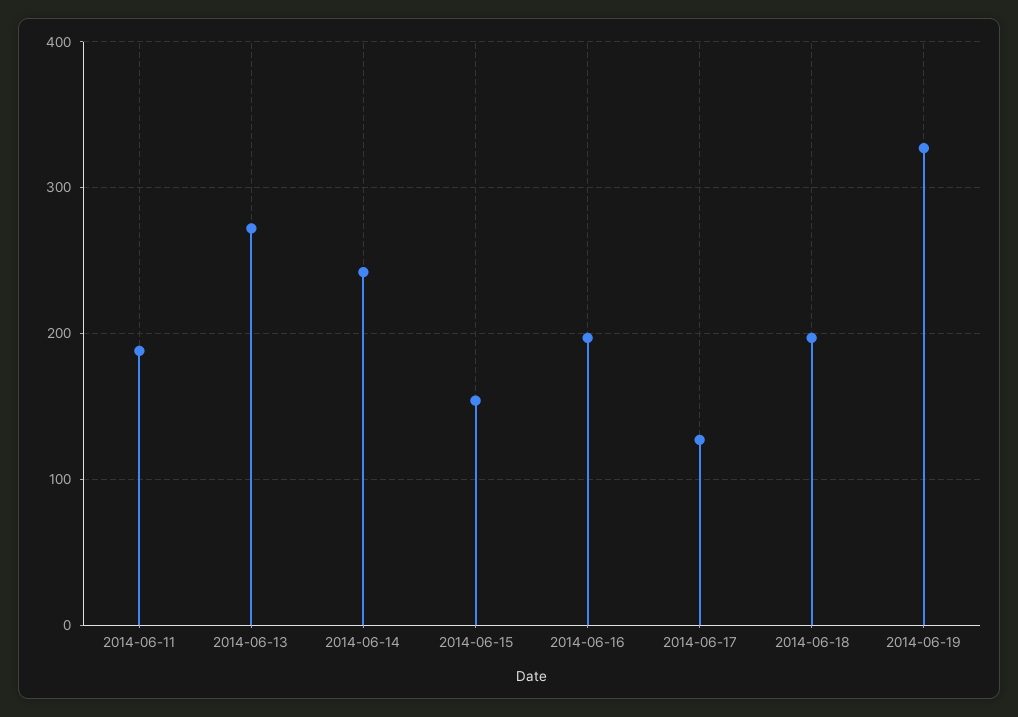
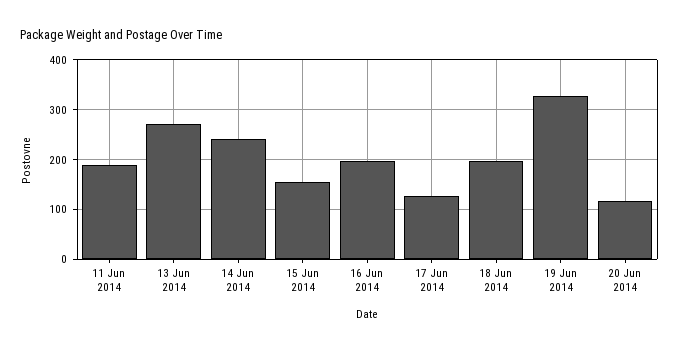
20 Jun 2014: none -> 120

